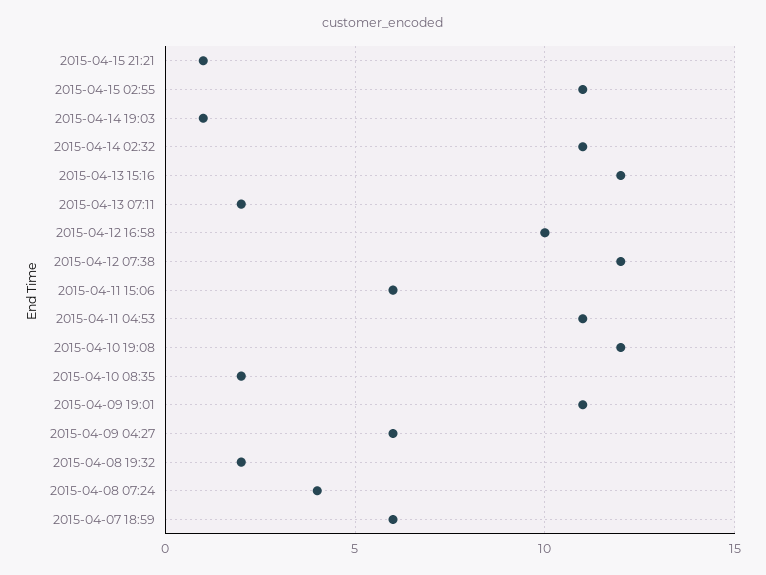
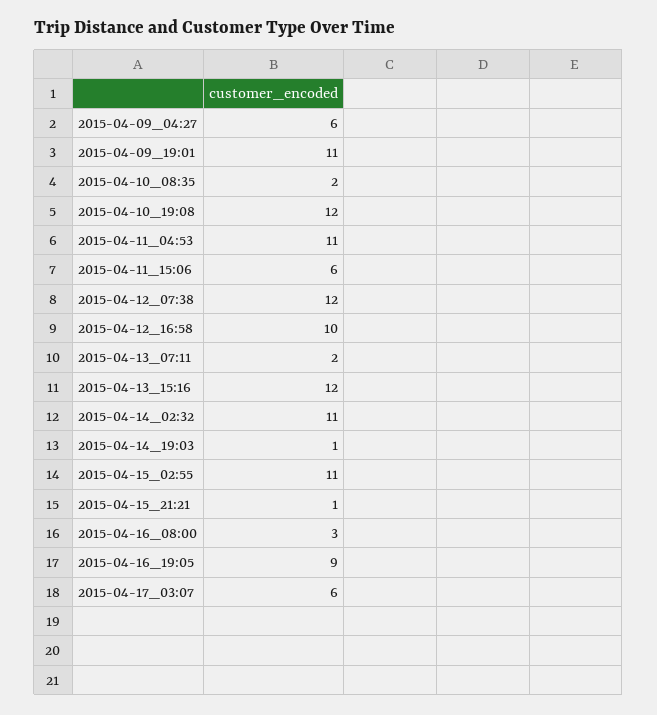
2015-04-08 19:32: 2 -> none
2015-04-08 07:24: 4 -> none
2015-04-07 18:59: 6 -> none
2015-04-16_08:00: none -> 3
2015-04-16_19:05: none -> 9
2015-04-17_03:07: none -> 6

